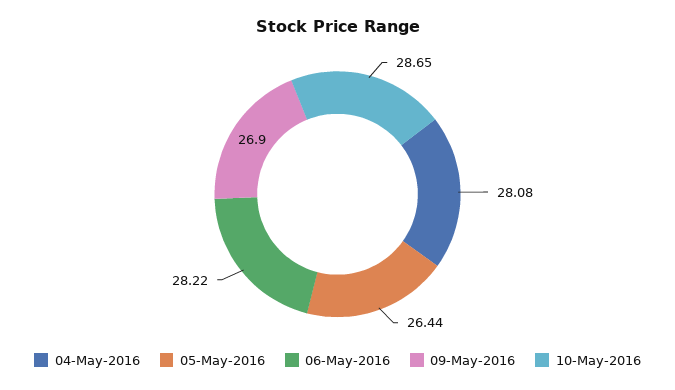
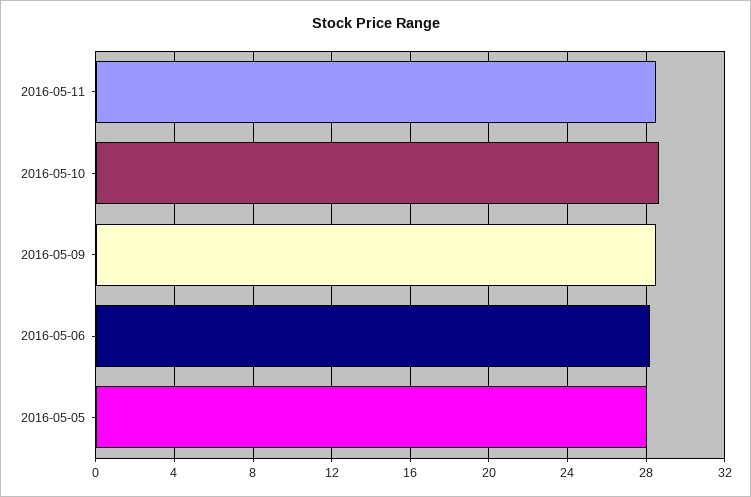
04-May-2016: 28.08 -> none
05-May-2016: 26.44 -> 28
09-May-2016: 26.9 -> 28.5
2016-05-11: none -> 28.5

